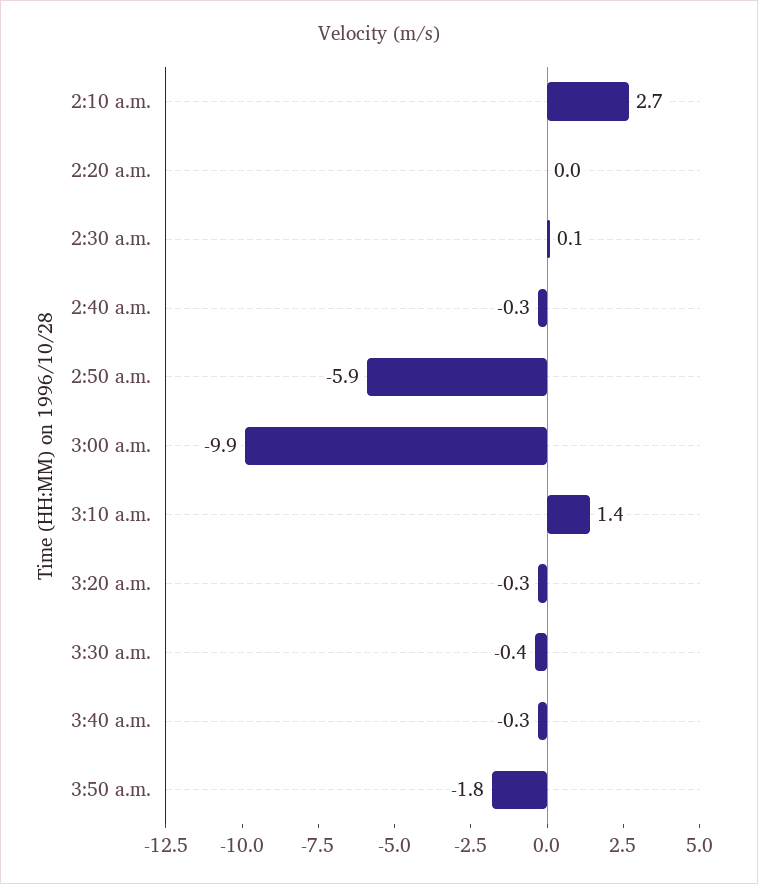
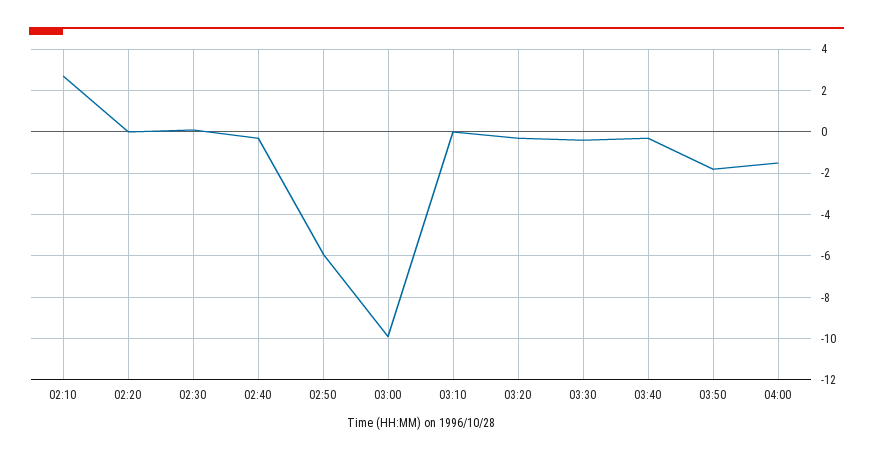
3:10 a.m.: 1.4 -> 0
04:00: none -> -1.5

